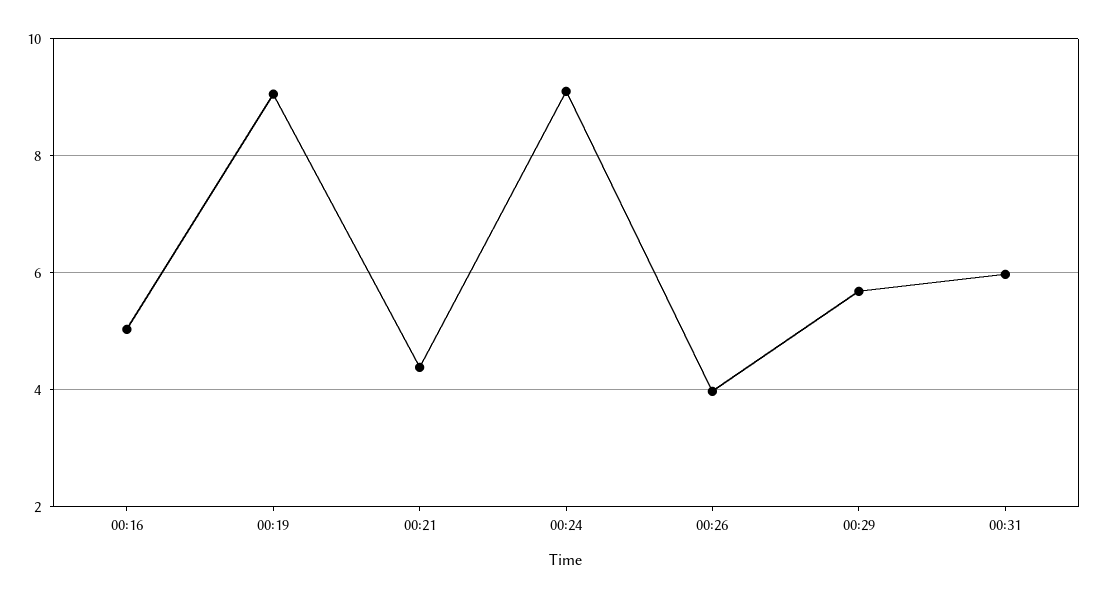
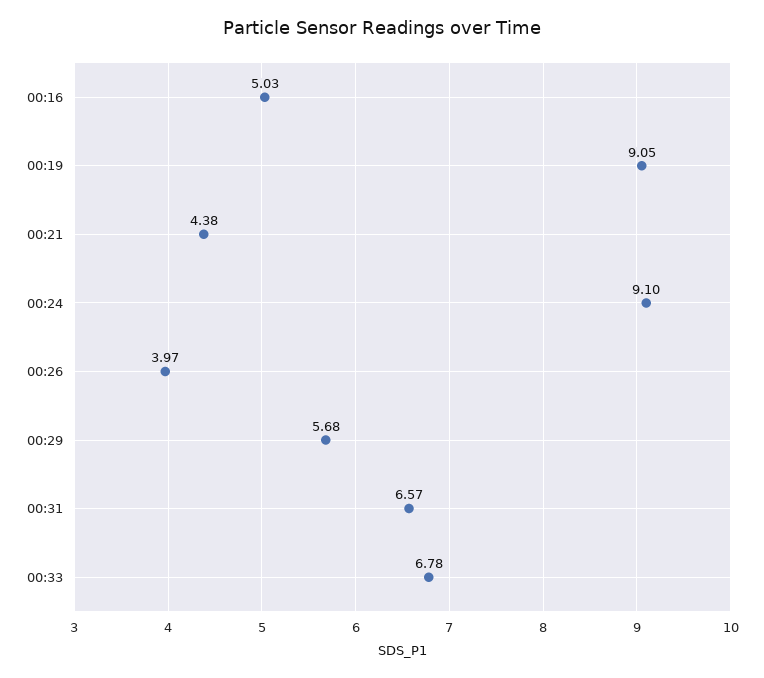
00:31: 6 -> 6.57
00:33: none -> 6.78

